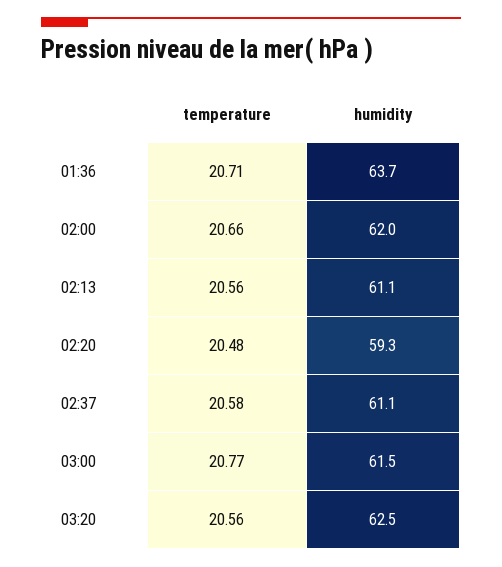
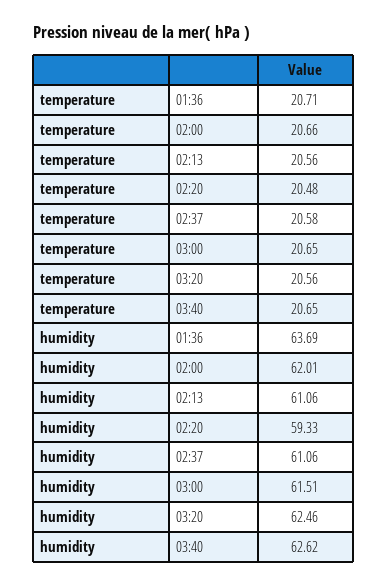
temperature, 03:00: 20.77 -> 20.65
temperature, 03:40: none -> 20.65
humidity, 03:40: none -> 62.62

